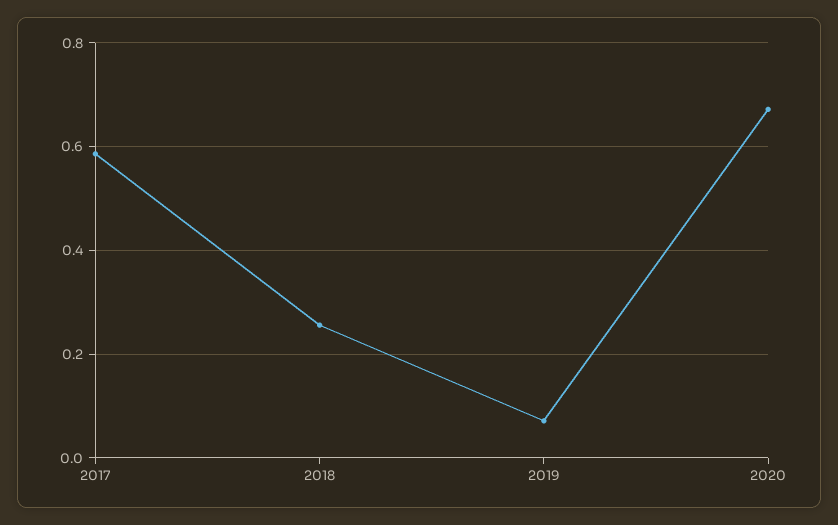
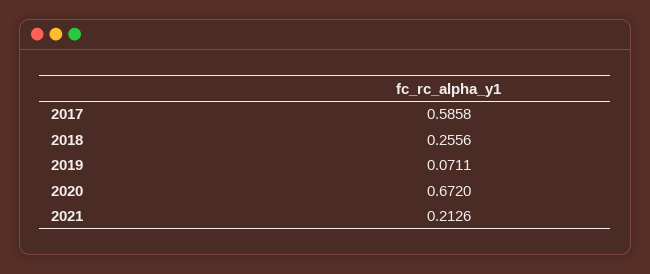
2021: none -> 0.2126

